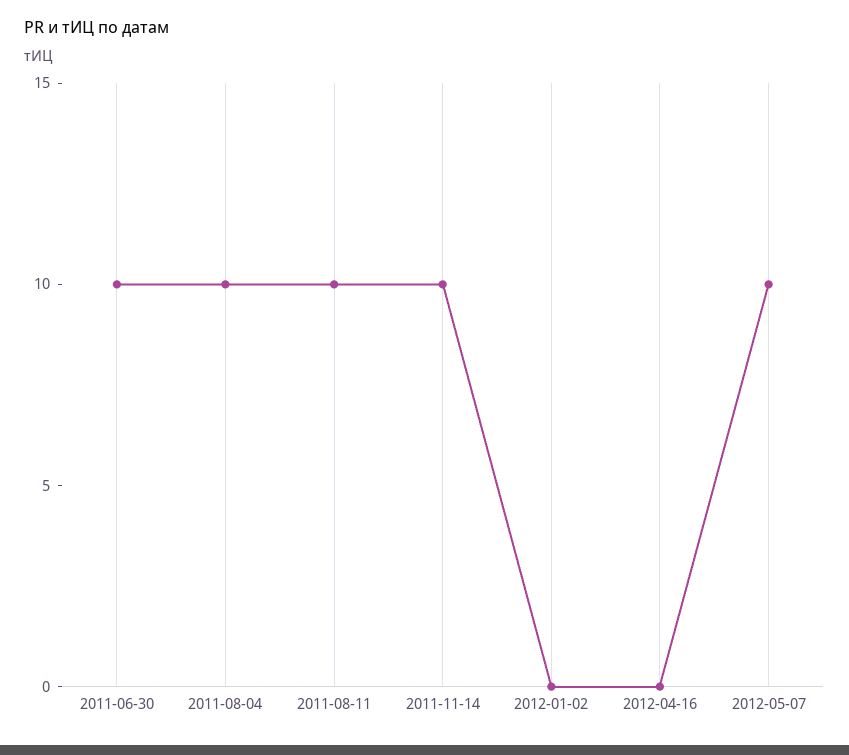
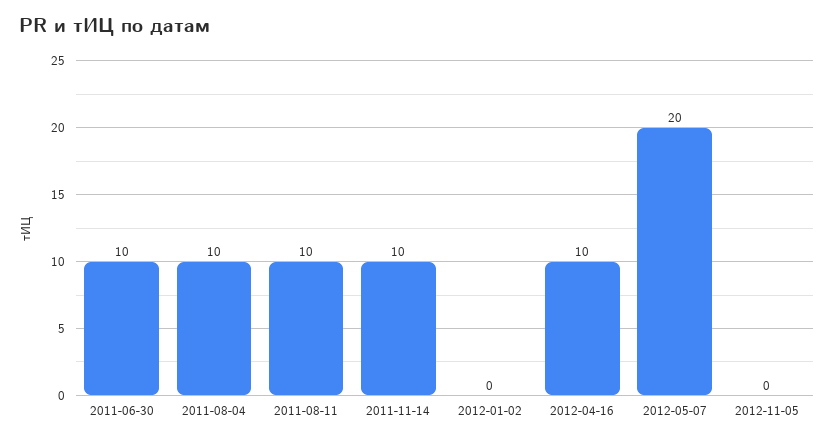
2012-04-16: 0 -> 10
2012-05-07: 10 -> 20
2012-11-05: none -> 0

